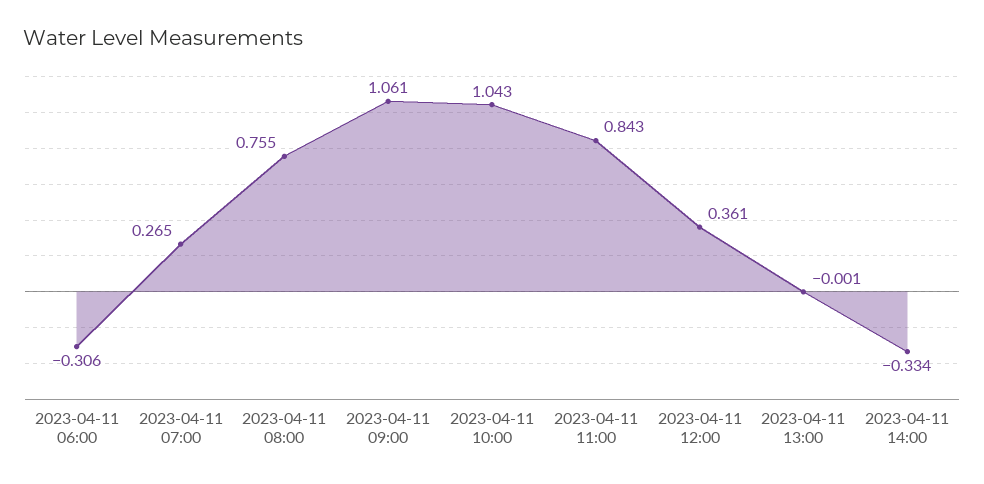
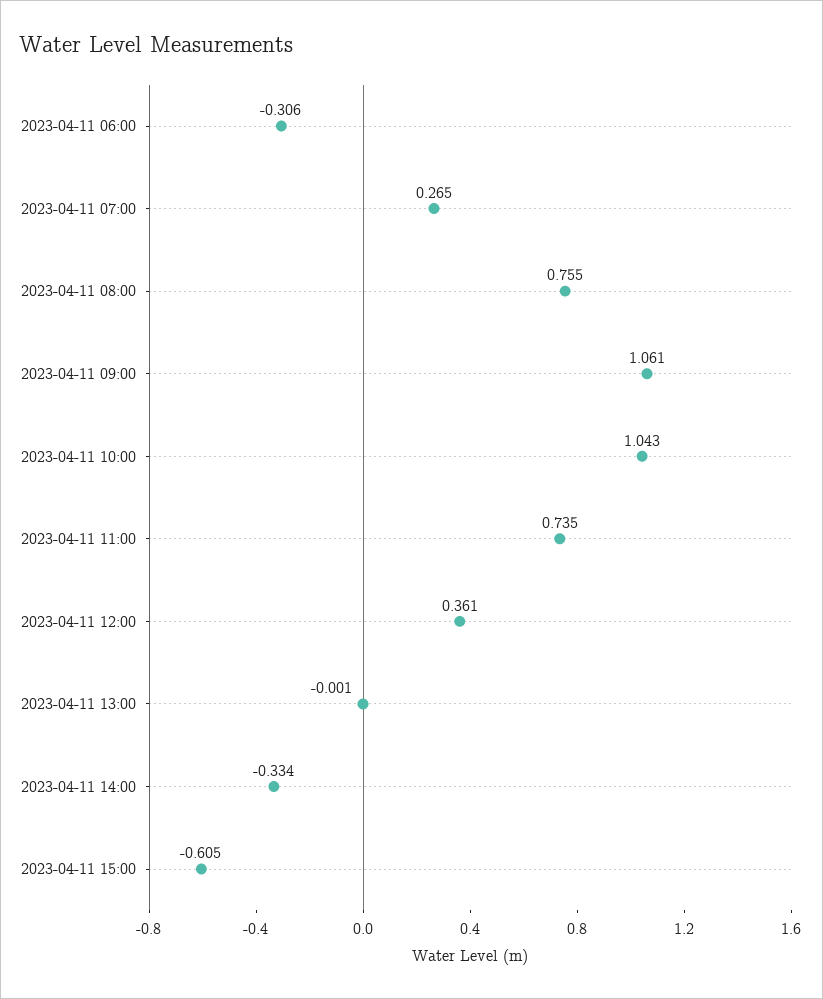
2023-04-11 11:00: 0.843 -> 0.735
2023-04-11 15:00: none -> -0.605

